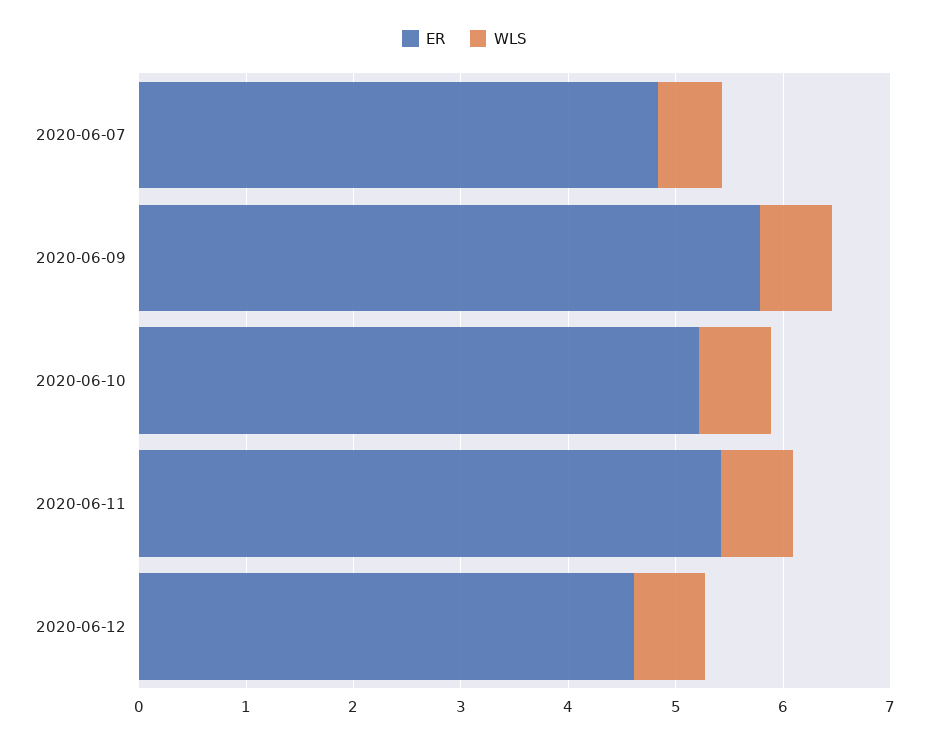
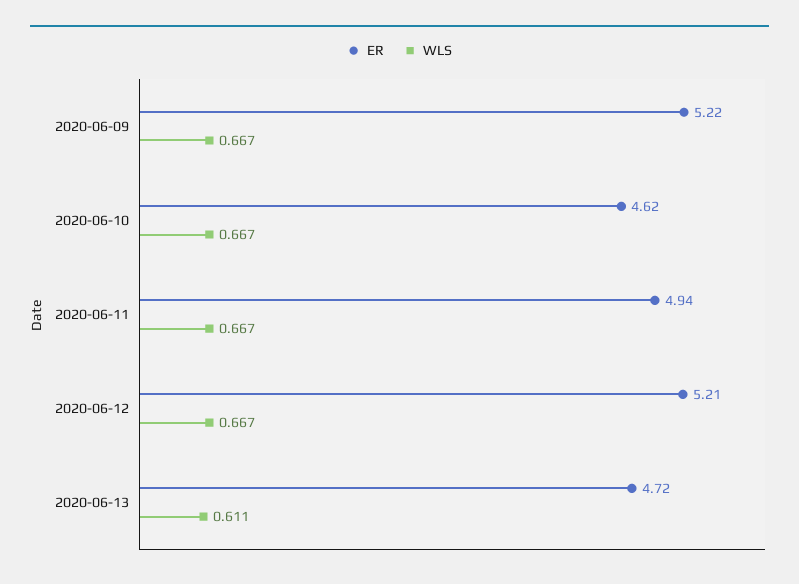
ER, 2020-06-07: 4.8 -> none
WLS, 2020-06-07: 0.6 -> none
ER, 2020-06-09: 5.8 -> 5.22
ER, 2020-06-10: 5.2 -> 4.62
ER, 2020-06-11: 5.4 -> 4.94
ER, 2020-06-12: 4.6 -> 5.21
ER, 2020-06-13: none -> 4.72
WLS, 2020-06-13: none -> 0.611

